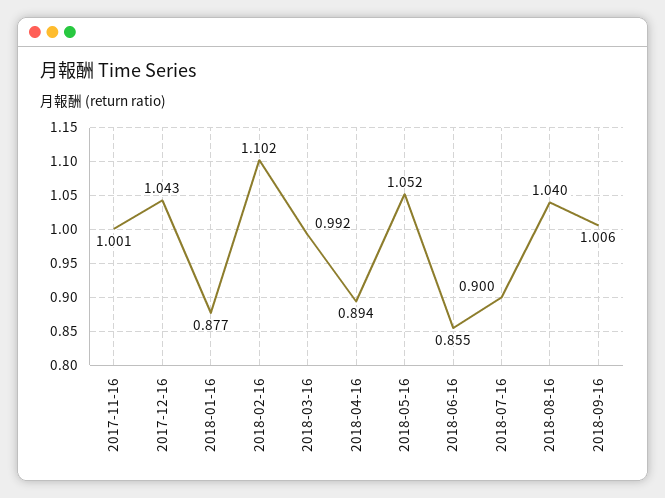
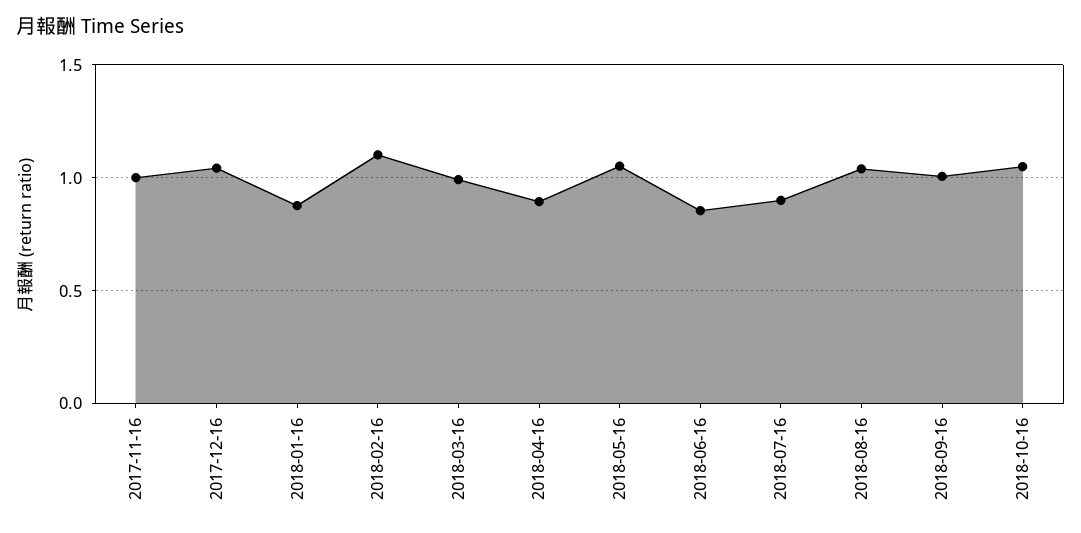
2018-10-16: none -> 1.05

